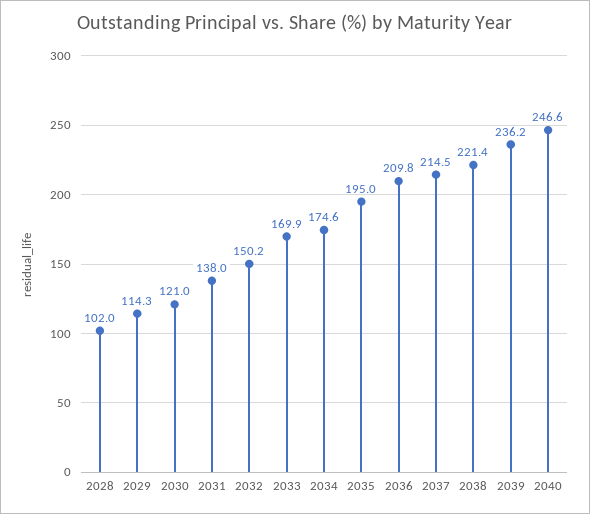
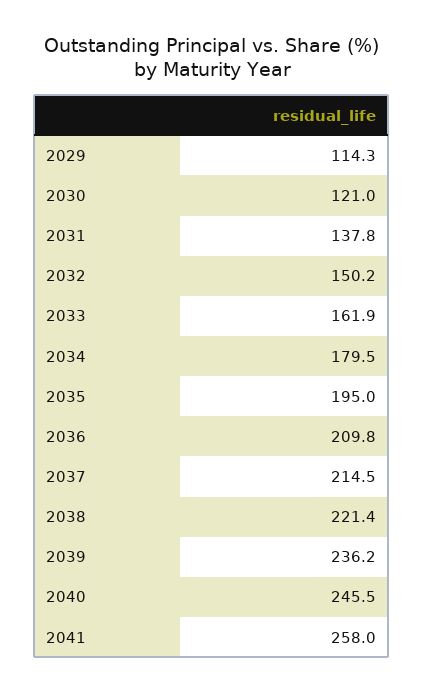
2028: 102 -> none
2031: 138 -> 137.8
2033: 169.9 -> 161.9
2034: 174.6 -> 179.5
2040: 246.6 -> 245.5
2041: none -> 258

